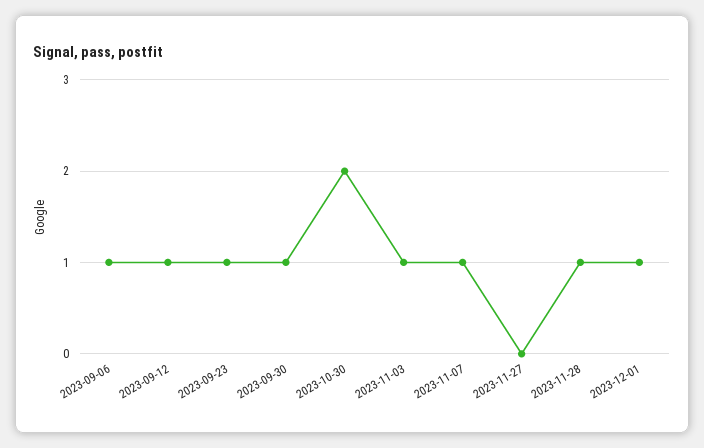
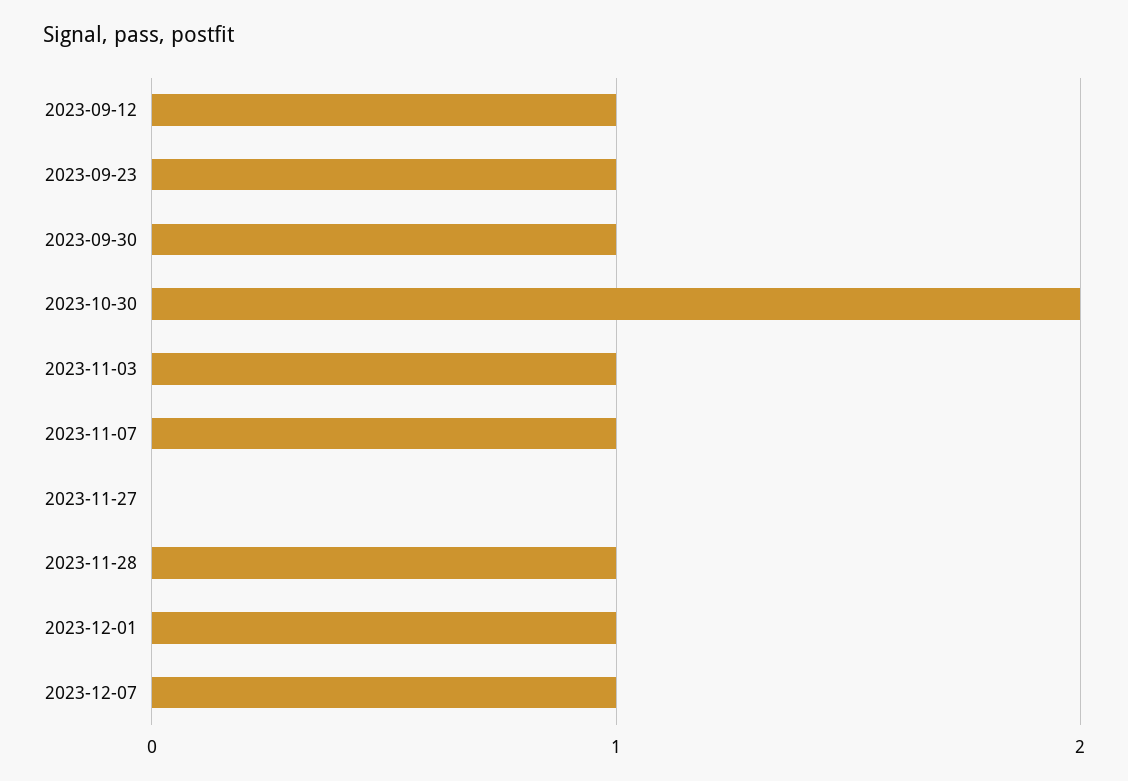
2023-09-06: 1 -> none
2023-12-07: none -> 1

